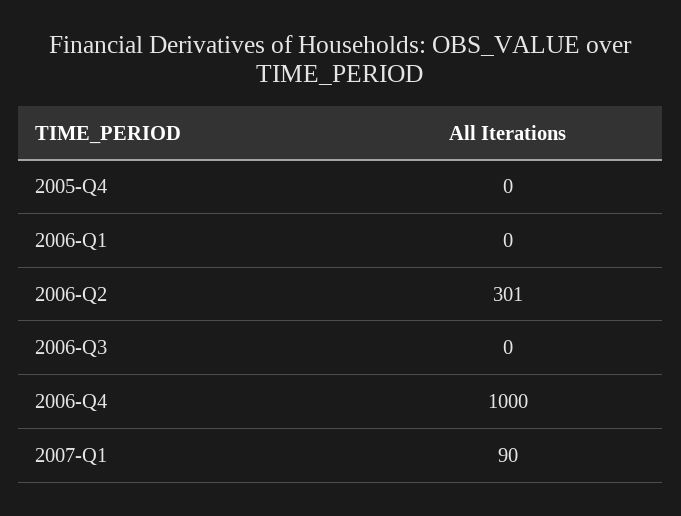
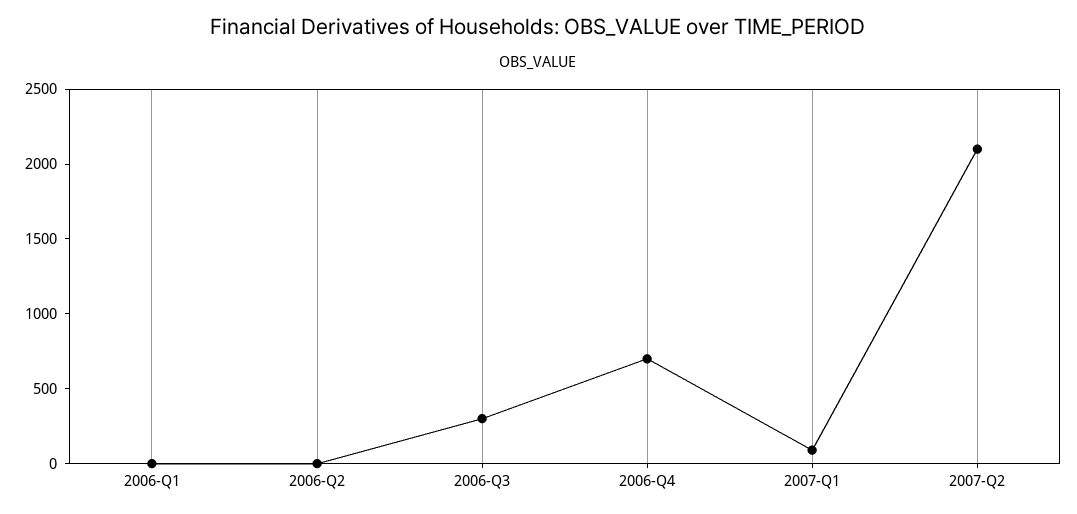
2005-Q4: 0 -> none
2006-Q2: 301 -> 0
2006-Q3: 0 -> 300
2006-Q4: 1000 -> 700
2007-Q2: none -> 2100

